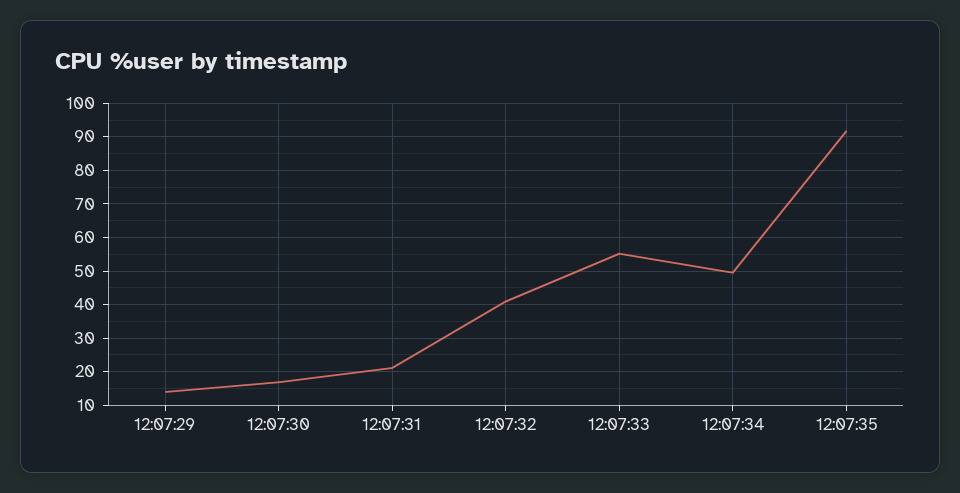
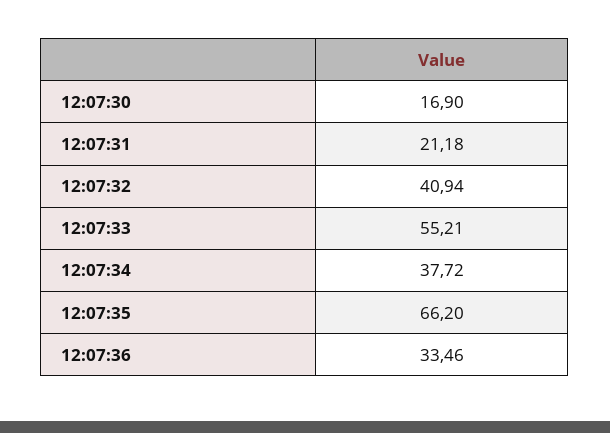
12:07:29: 14 -> none
12:07:34: 50 -> 37.72
12:07:35: 92 -> 66.2
12:07:36: none -> 33.46

